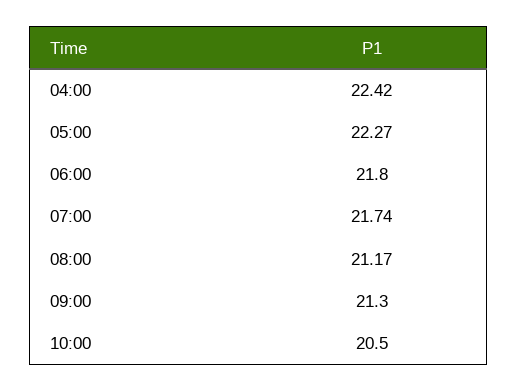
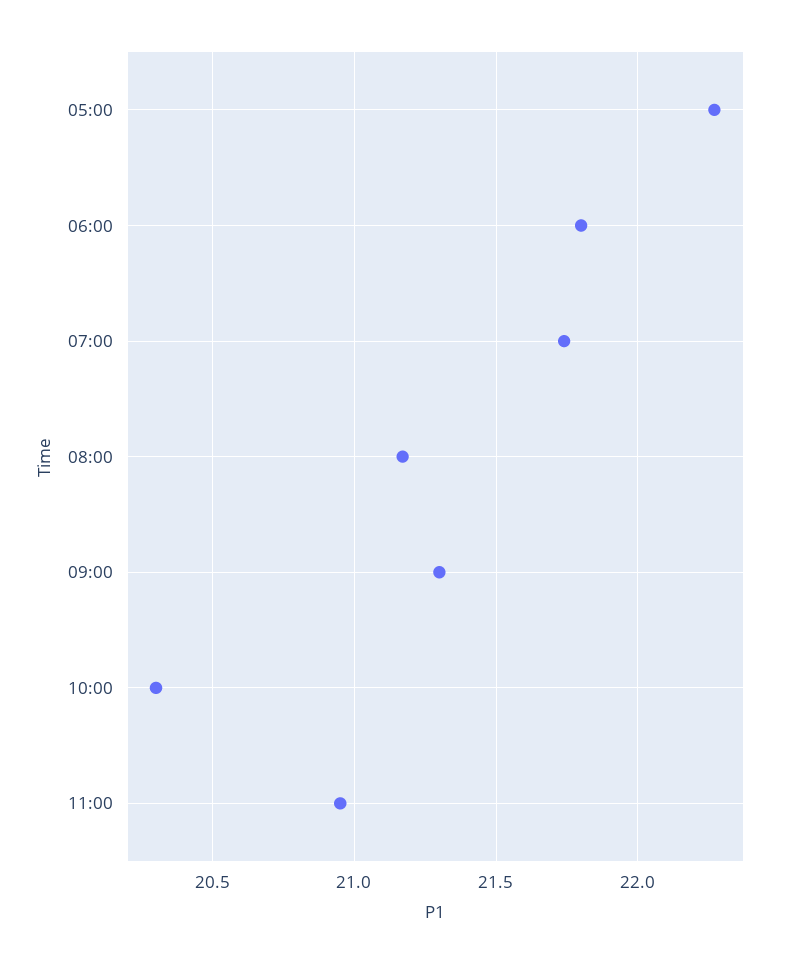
04:00: 22.42 -> none
10:00: 20.5 -> 20.3
11:00: none -> 20.95

